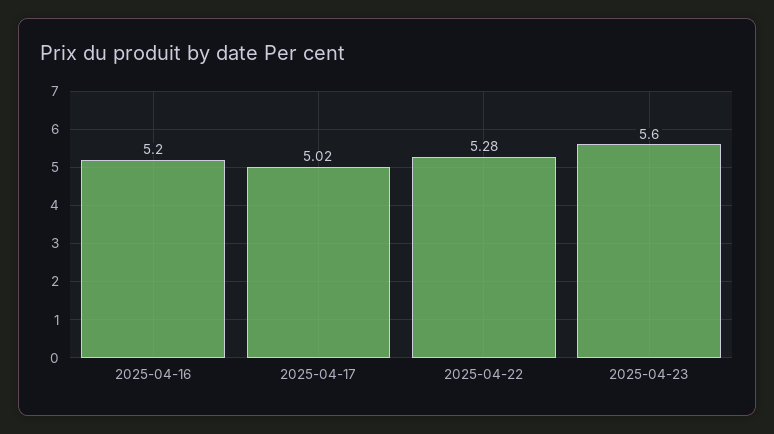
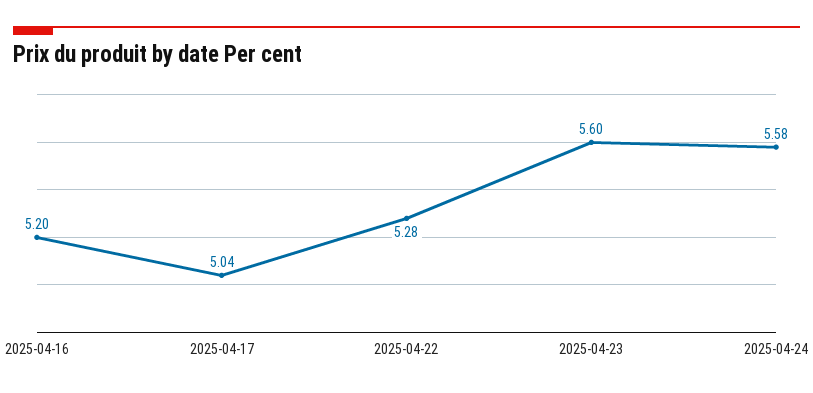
2025-04-17: 5.02 -> 5.04
2025-04-24: none -> 5.58

